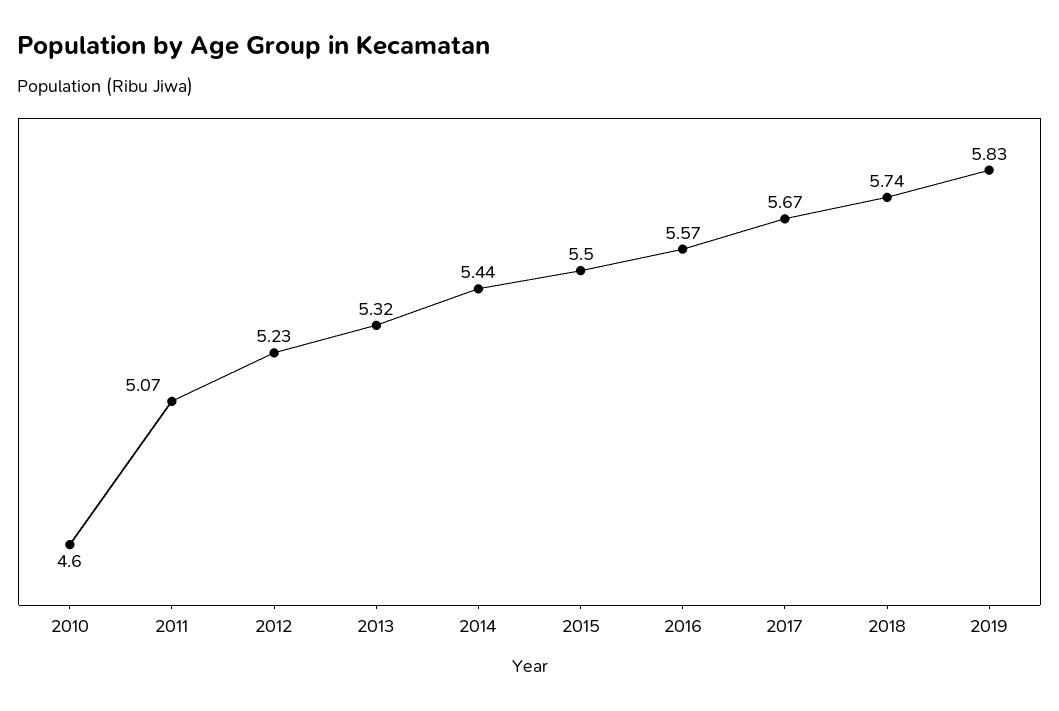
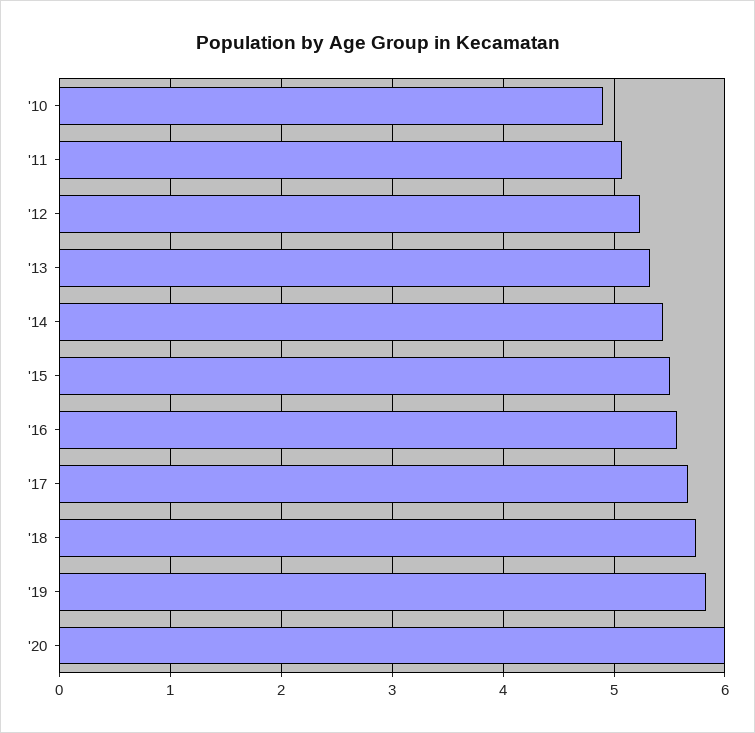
2010: 4.6 -> 4.9
'20: none -> 6

